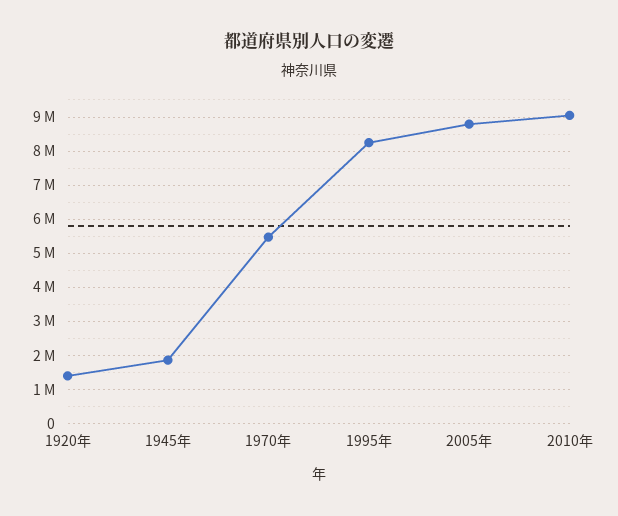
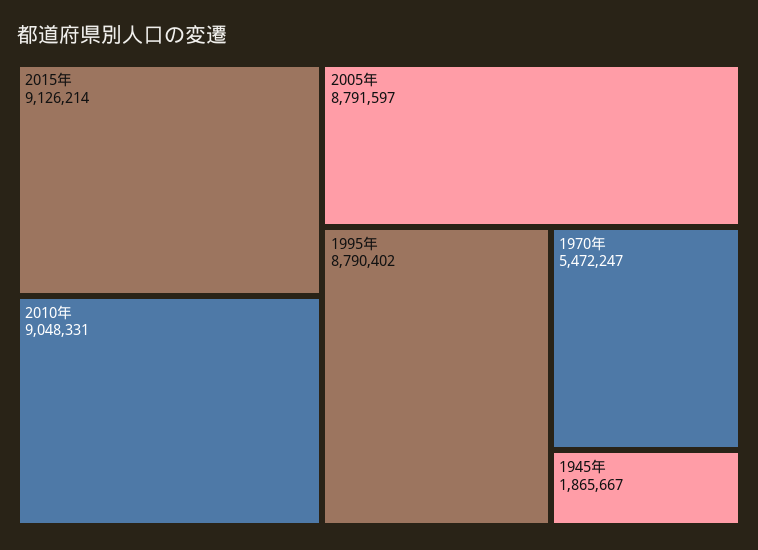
1920年: 1400000 -> none
1995年: 8200000 -> 8790402
2015年: none -> 9126214

